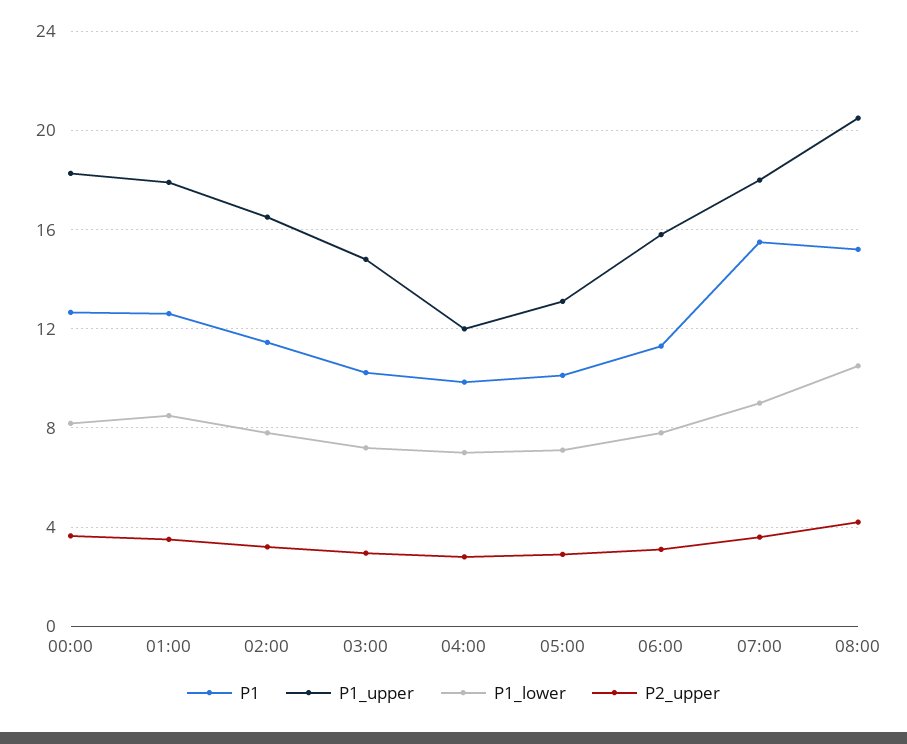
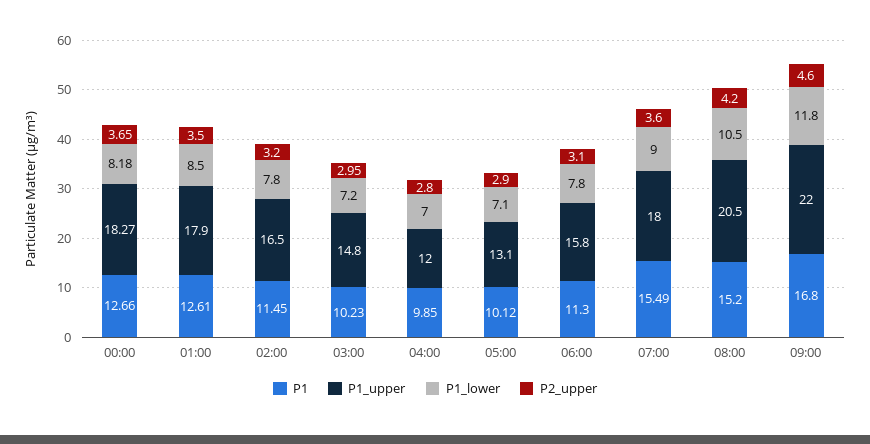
P1, 09:00: none -> 16.8
P1_upper, 09:00: none -> 22
P1_lower, 09:00: none -> 11.8
P2_upper, 09:00: none -> 4.6

